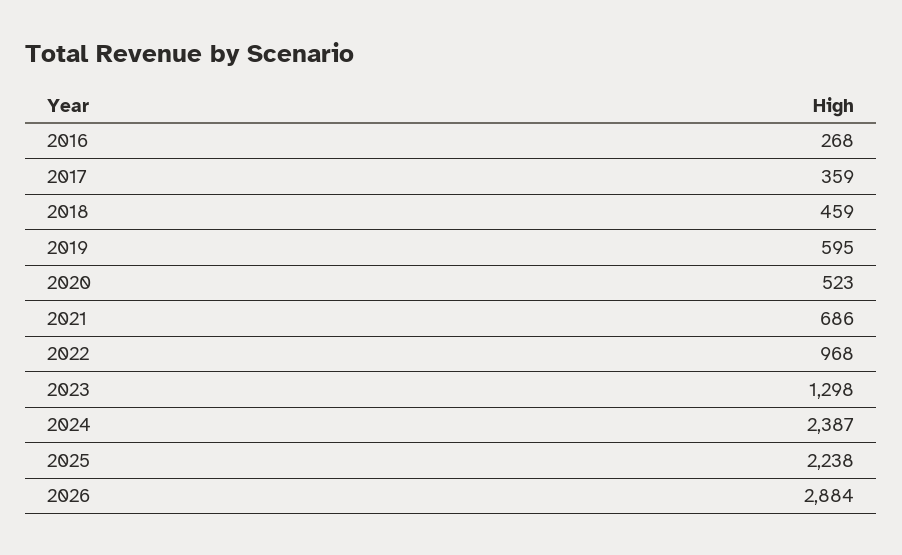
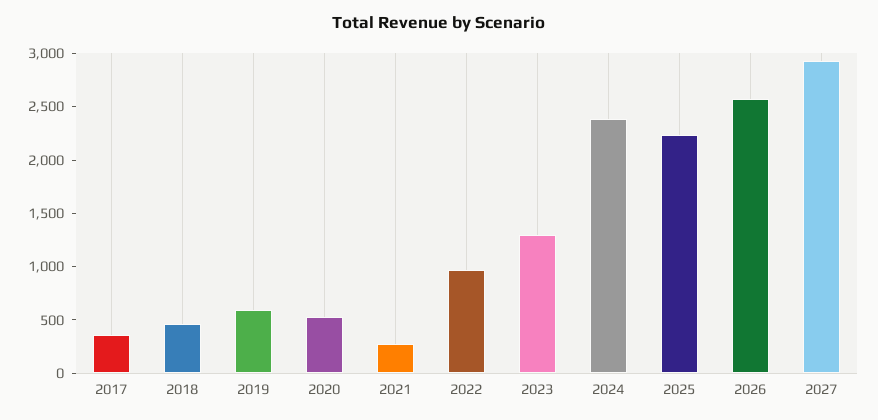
2016: 268 -> none
2021: 686 -> 300
2026: 2884 -> 2600
2027: none -> 2900

